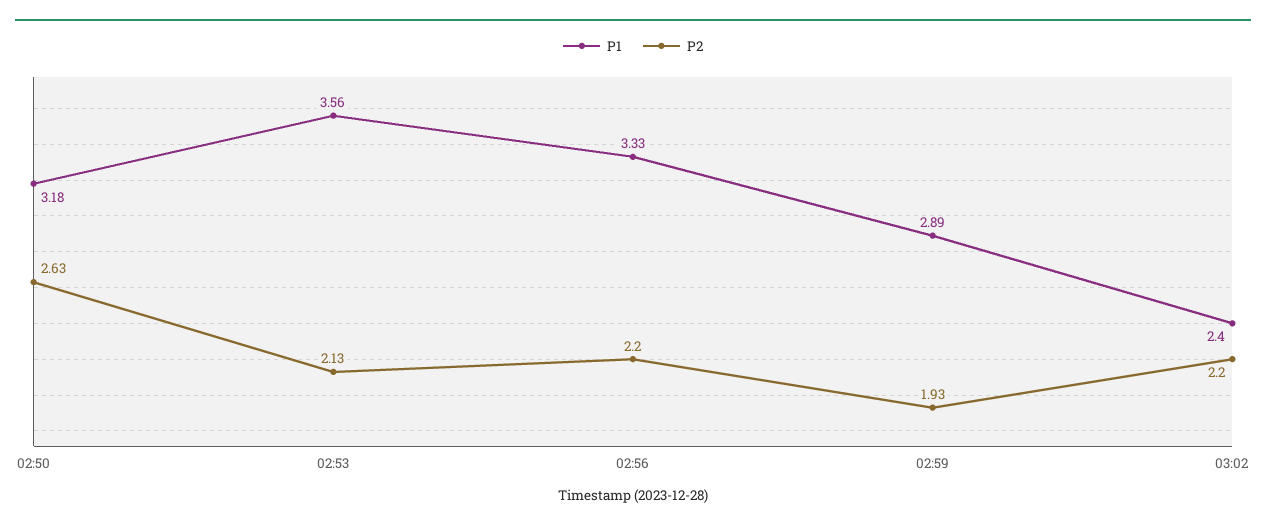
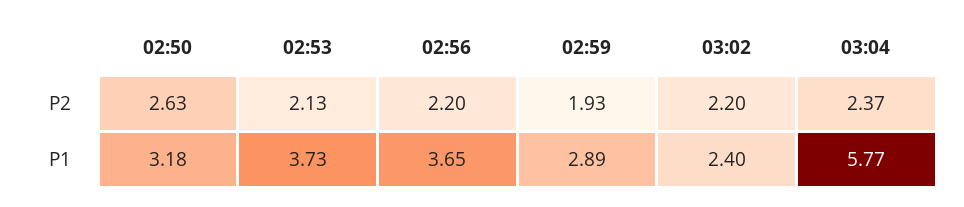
P1, 02:53: 3.56 -> 3.73
P1, 02:56: 3.33 -> 3.65
P2, 03:04: none -> 2.37
P1, 03:04: none -> 5.77

